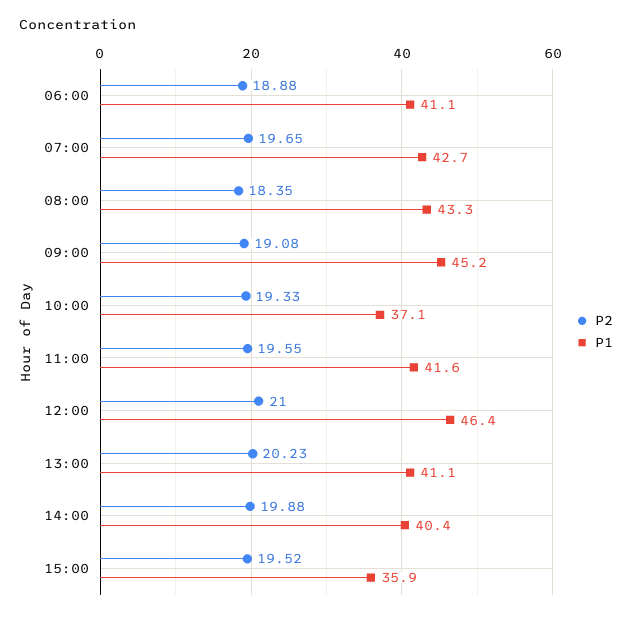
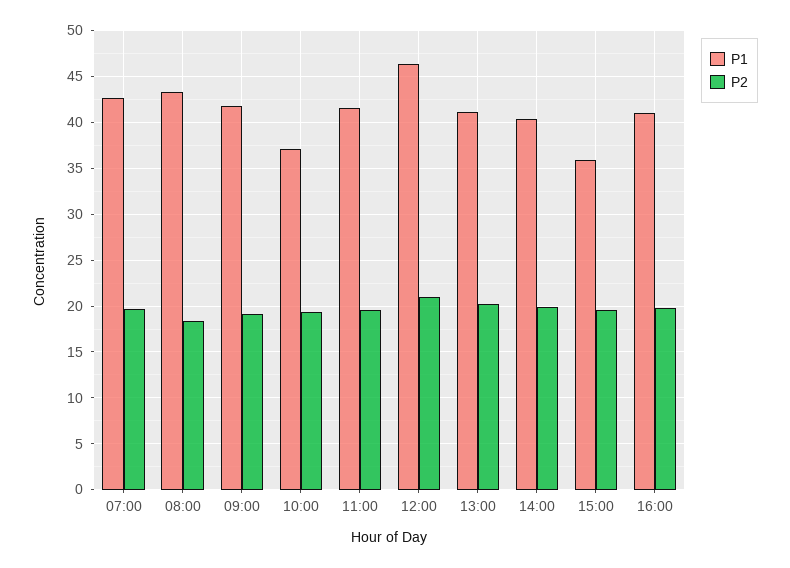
P2, 06:00: 18.88 -> none
P1, 06:00: 41.1 -> none
P1, 09:00: 45.2 -> 42
P1, 16:00: none -> 41
P2, 16:00: none -> 20

